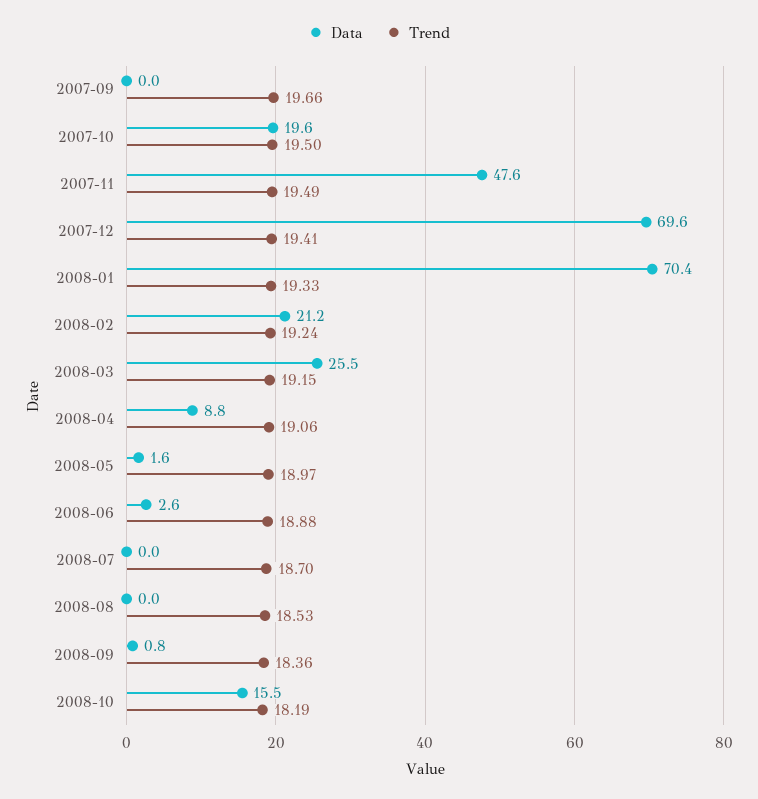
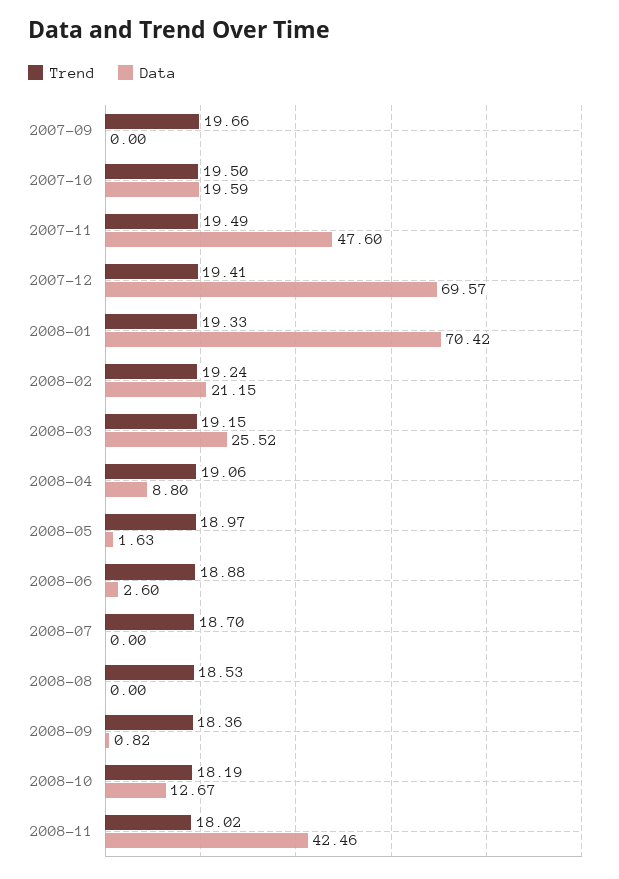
Data, 2008-10: 15.5 -> 12.67
Trend, 2008-11: none -> 18.02
Data, 2008-11: none -> 42.46

